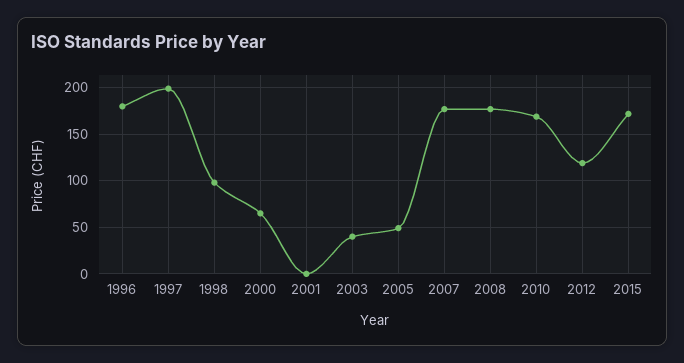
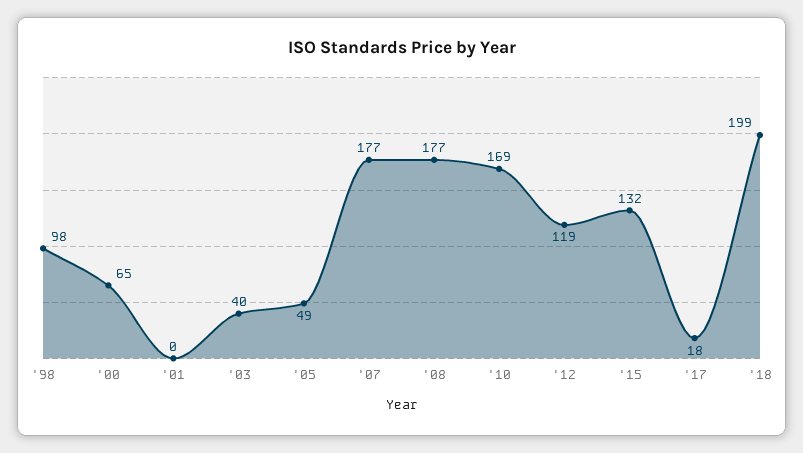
1996: 180 -> none
1997: 200 -> none
2015: 170 -> 132
'17: none -> 18
'18: none -> 199

